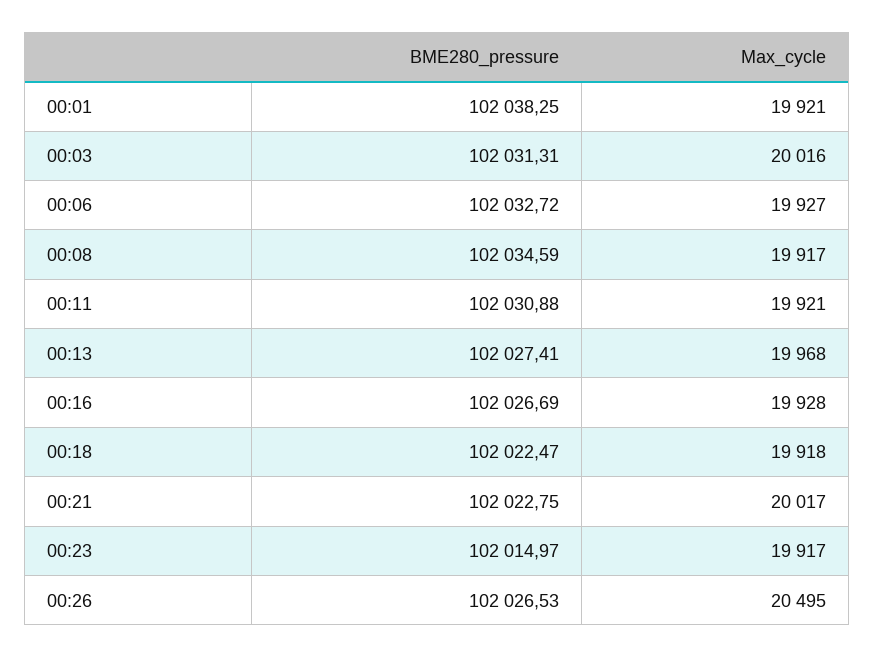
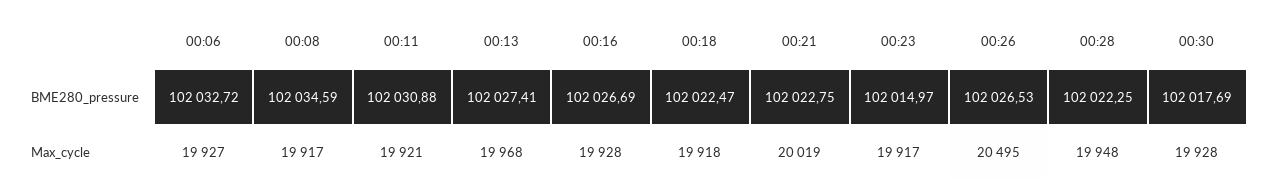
BME280_pressure, 00:01: 102038.25 -> none
Max_cycle, 00:01: 19921 -> none
BME280_pressure, 00:03: 102031.31 -> none
Max_cycle, 00:03: 20016 -> none
Max_cycle, 00:21: 20017 -> 20019
BME280_pressure, 00:28: none -> 102022.25
BME280_pressure, 00:30: none -> 102017.69
Max_cycle, 00:28: none -> 19948
Max_cycle, 00:30: none -> 19928

